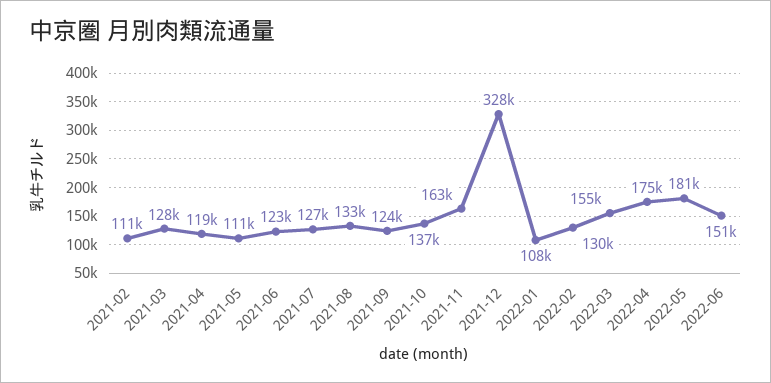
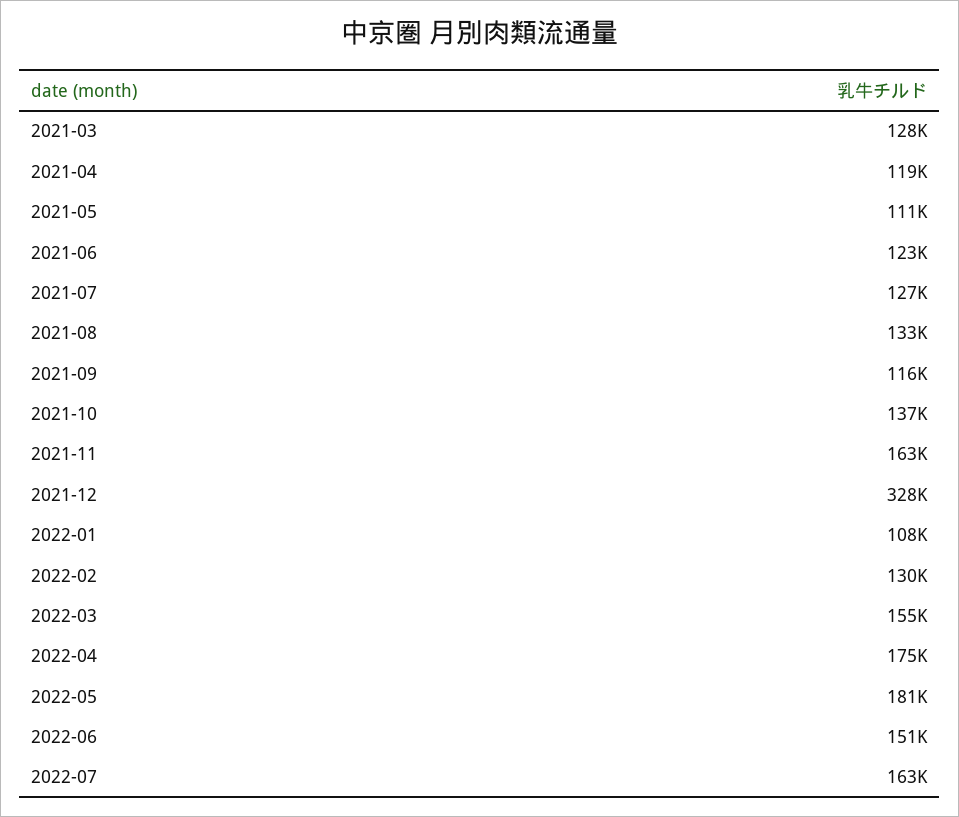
2021-02: 111000 -> none
2021-09: 124000 -> 116000
2022-07: none -> 163000

